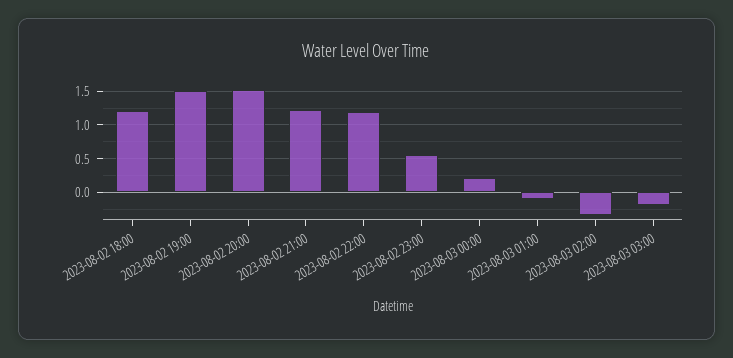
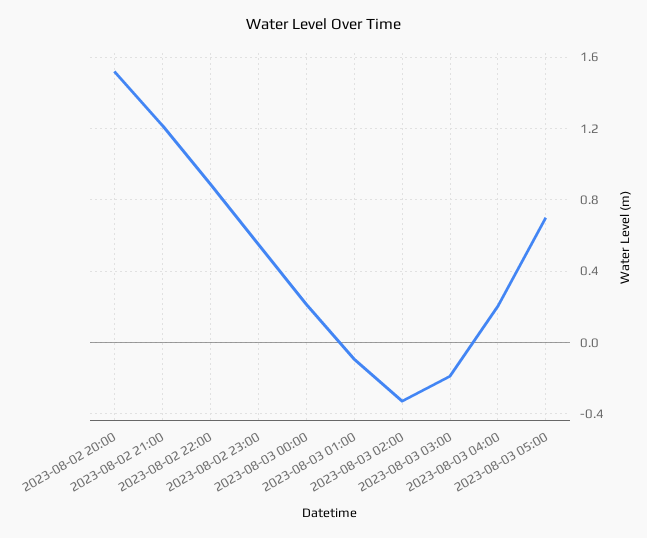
2023-08-02 18:00: 1.2 -> none
2023-08-02 19:00: 1.5 -> none
2023-08-02 22:00: 1.2 -> 0.9
2023-08-03 04:00: none -> 0.2
2023-08-03 05:00: none -> 0.7

